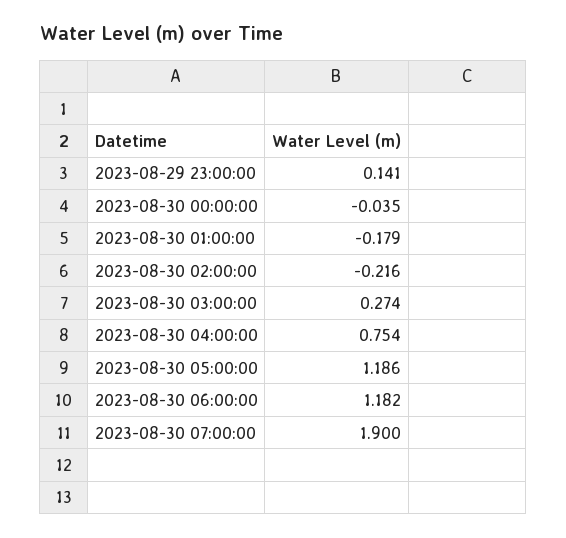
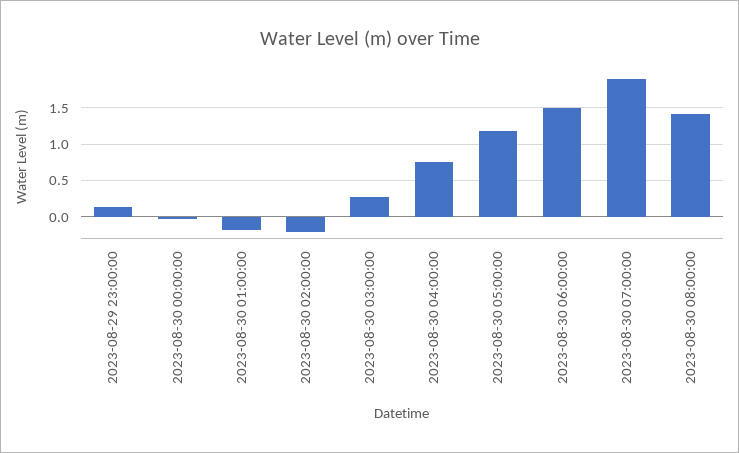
2023-08-30 06:00:00: 1.182 -> 1.5
2023-08-30 08:00:00: none -> 1.4

